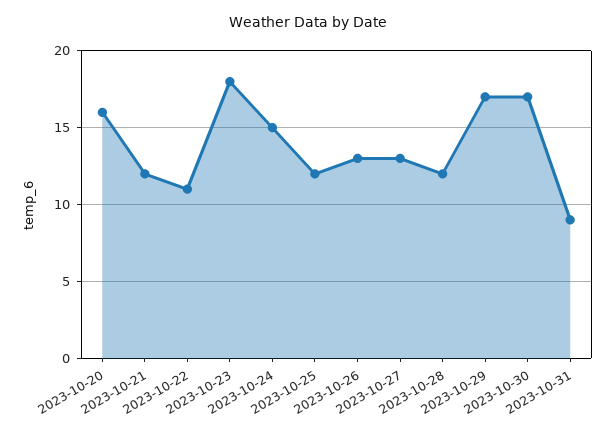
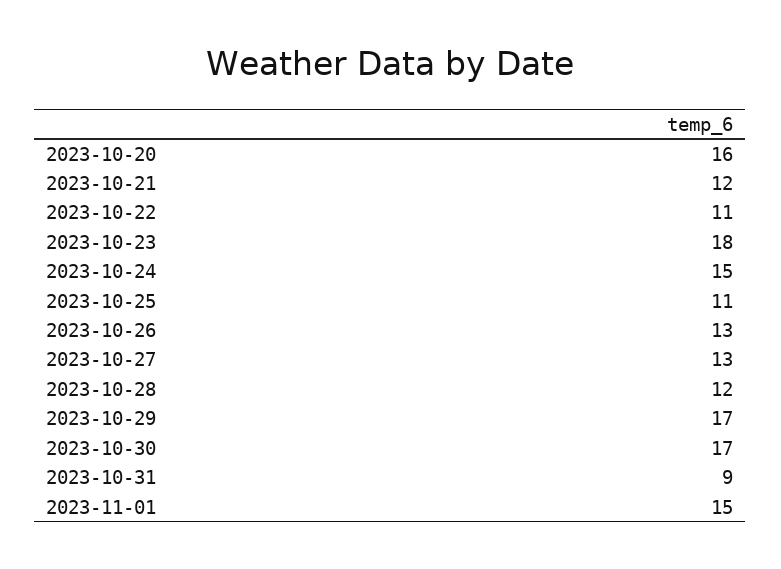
2023-10-25: 12 -> 11
2023-11-01: none -> 15

